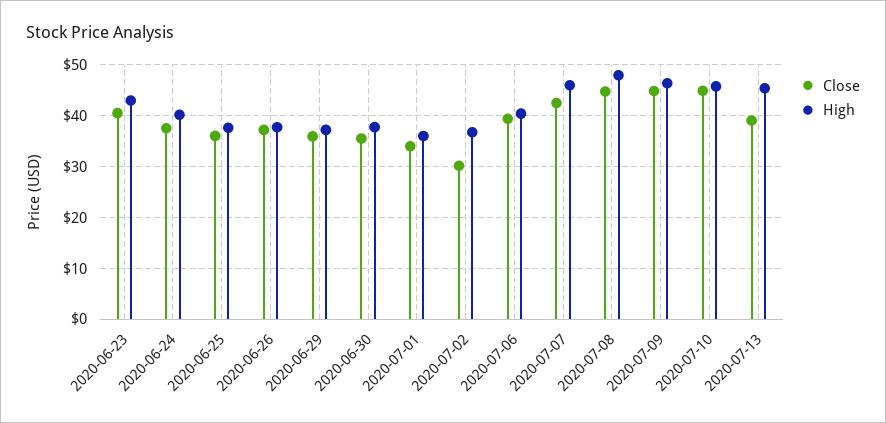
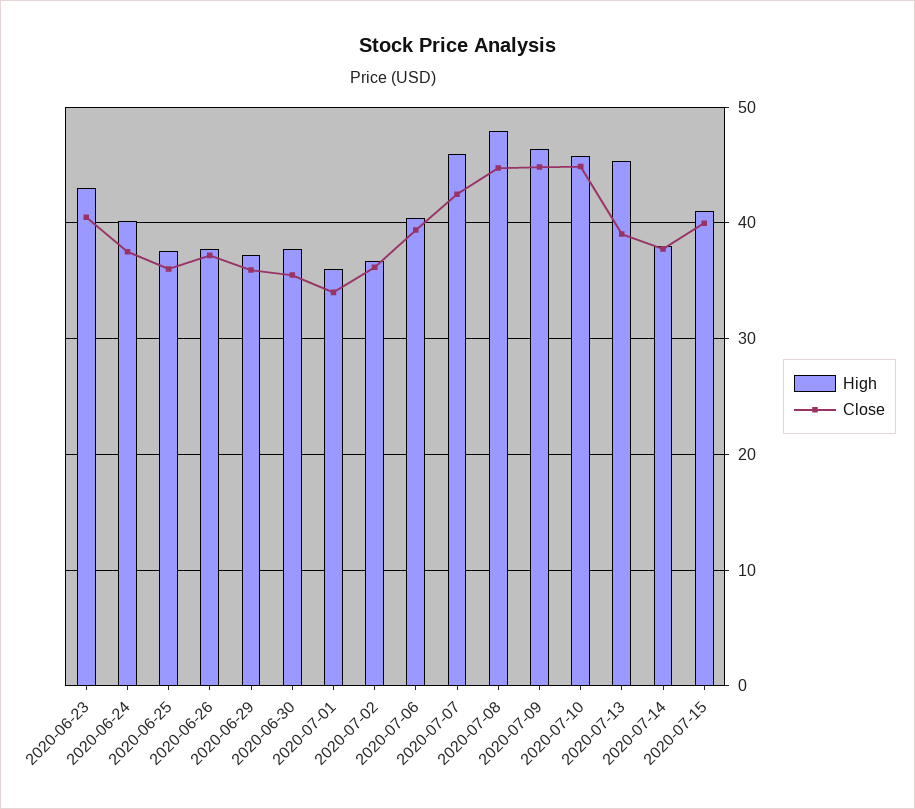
Close, 2020-07-02: 30 -> 36
High, 2020-07-14: none -> 38
Close, 2020-07-14: none -> 38
High, 2020-07-15: none -> 41
Close, 2020-07-15: none -> 40

